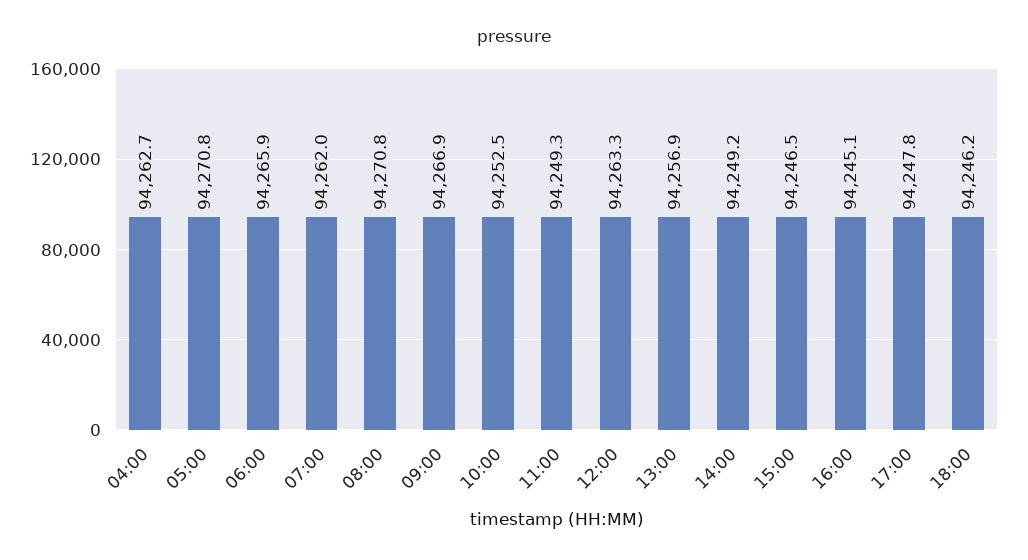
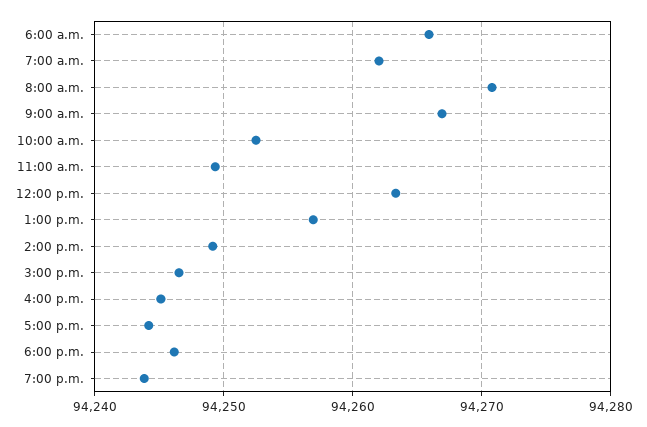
04:00: 94262.7 -> none
05:00: 94270.8 -> none
17:00: 94247.8 -> 94244
7:00 p.m.: none -> 94244

